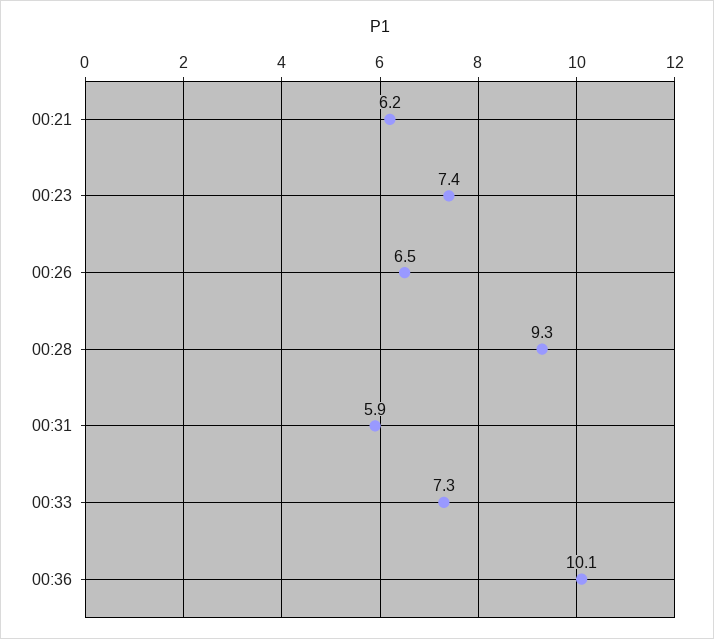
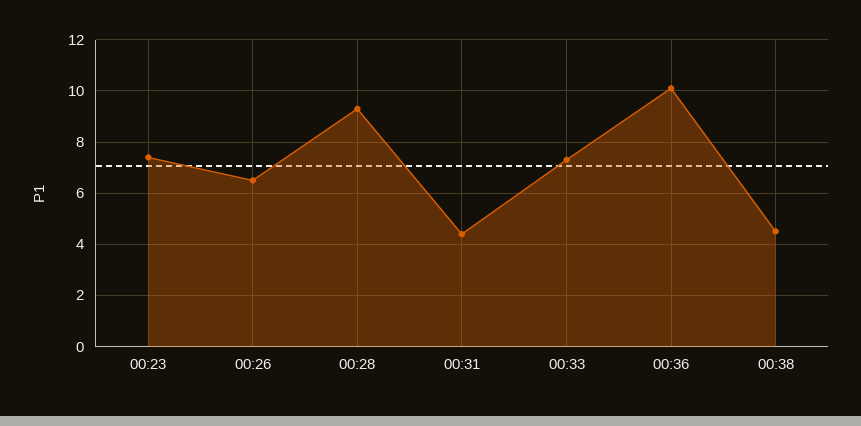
00:21: 6.2 -> none
00:31: 5.9 -> 4.5
00:38: none -> 4.5

